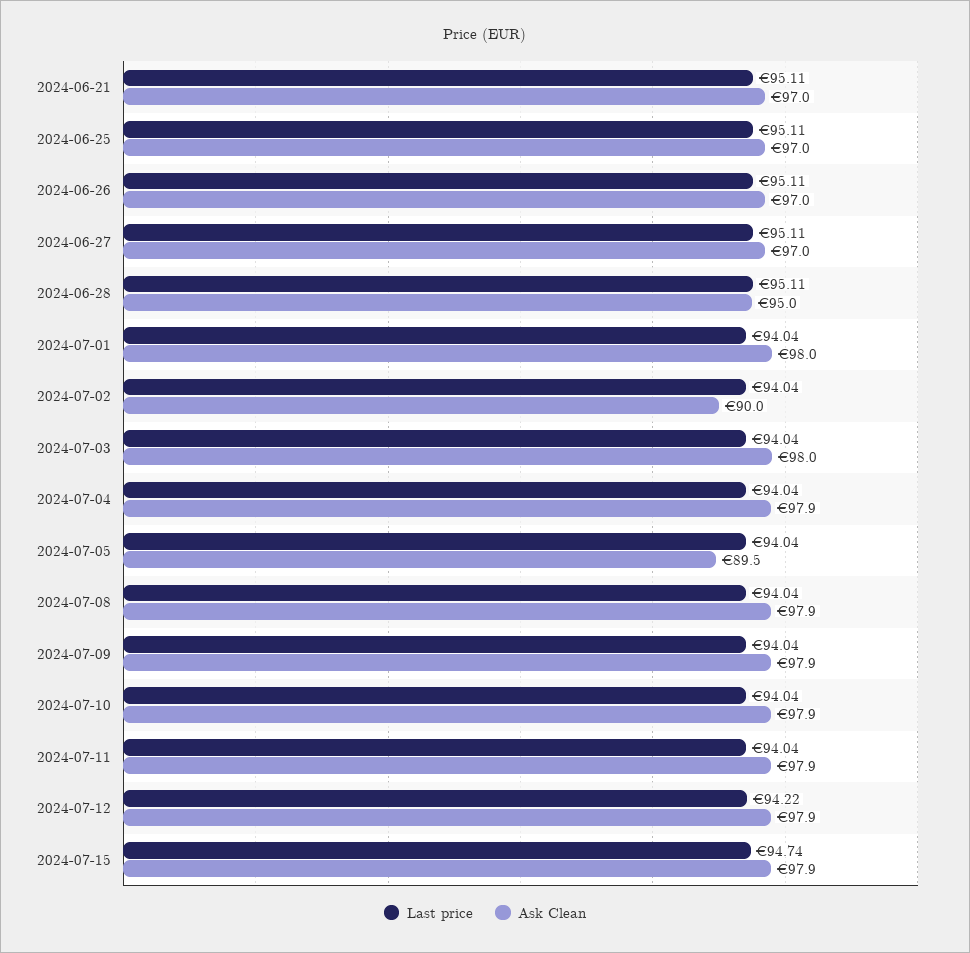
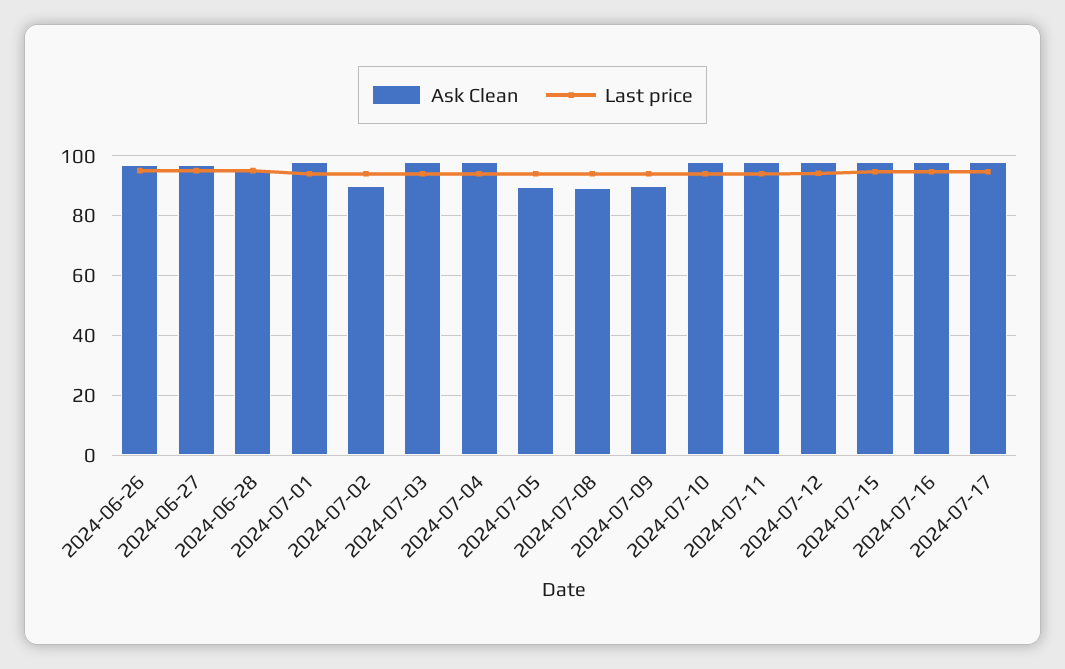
Last price, 2024-06-21: 95.11 -> none
Ask Clean, 2024-06-21: 97 -> none
Last price, 2024-06-25: 95.11 -> none
Ask Clean, 2024-06-25: 97 -> none
Ask Clean, 2024-07-08: 97.9 -> 90
Ask Clean, 2024-07-09: 97.9 -> 90
Ask Clean, 2024-07-16: none -> 97.5
Last price, 2024-07-16: none -> 95
Ask Clean, 2024-07-17: none -> 97.5
Last price, 2024-07-17: none -> 95

